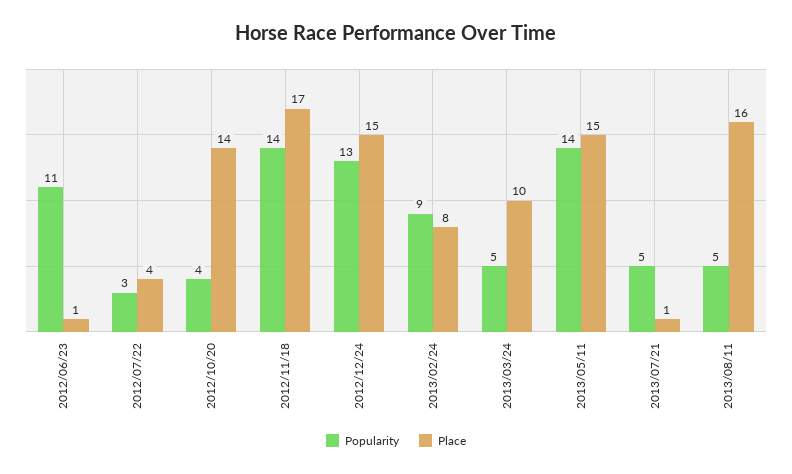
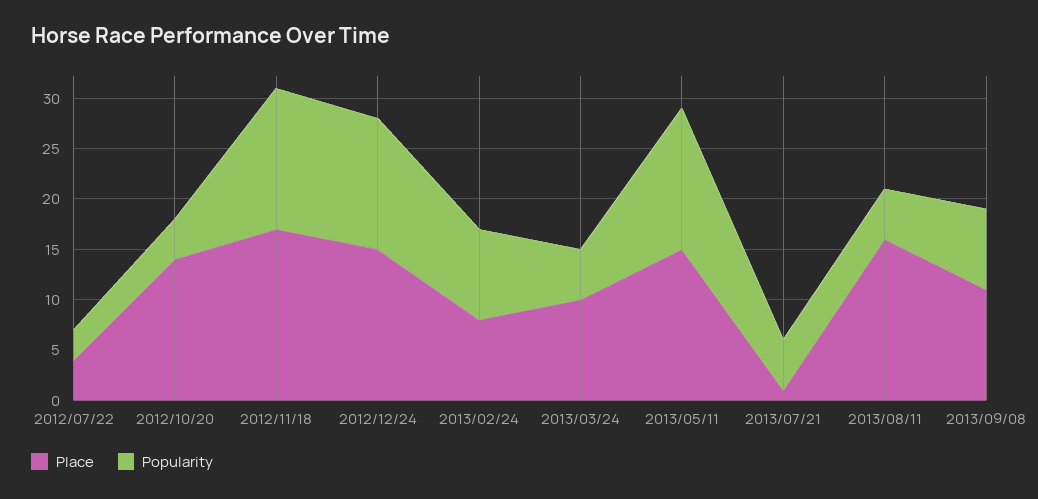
Popularity, 2012/06/23: 11 -> none
Place, 2012/06/23: 1 -> none
Place, 2013/09/08: none -> 11
Popularity, 2013/09/08: none -> 8

